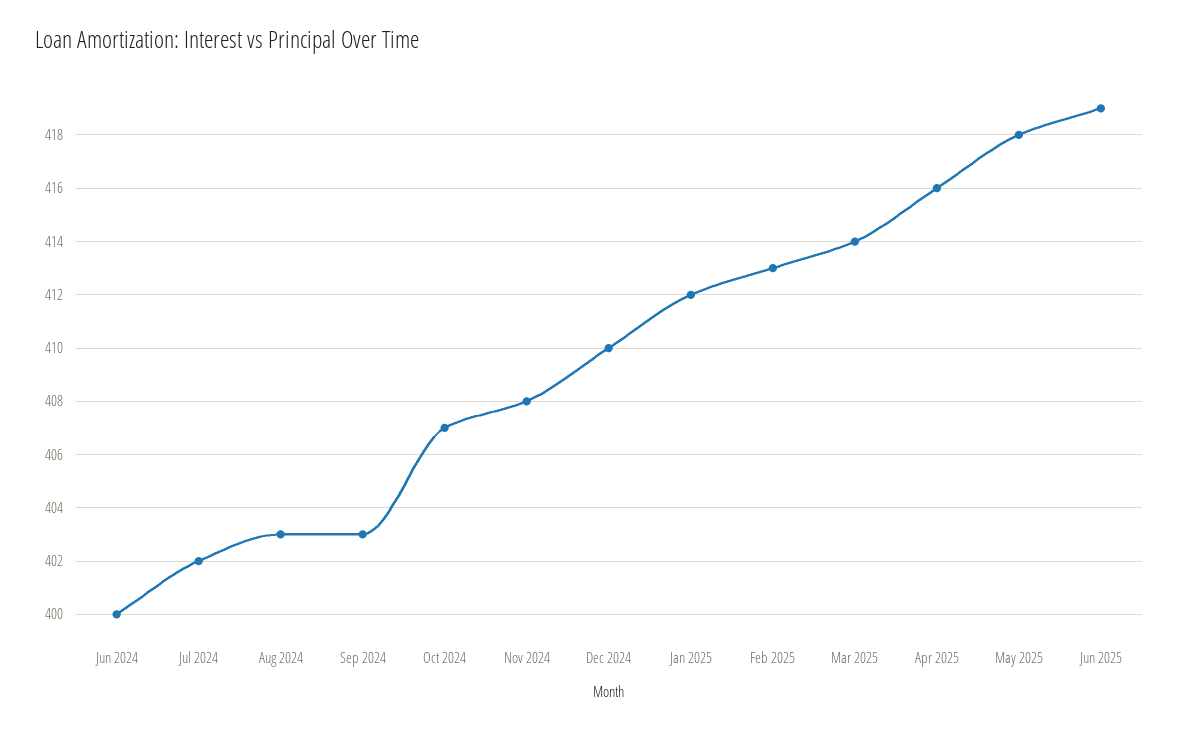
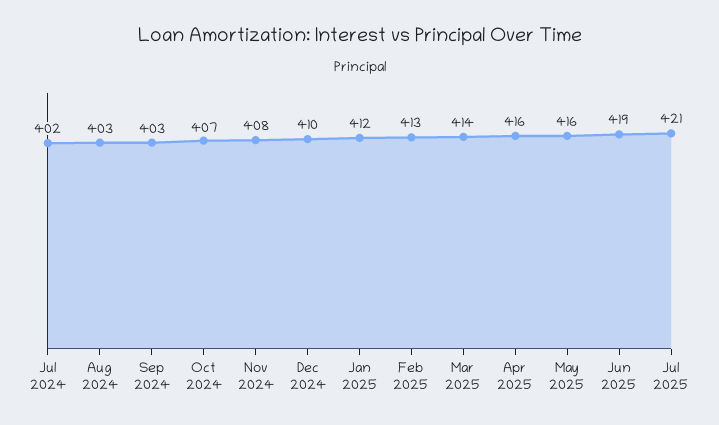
Jun 2024: 400 -> none
May 2025: 418 -> 416
Jul 2025: none -> 421

